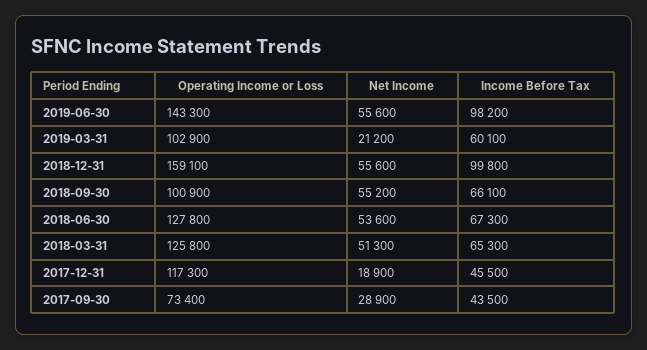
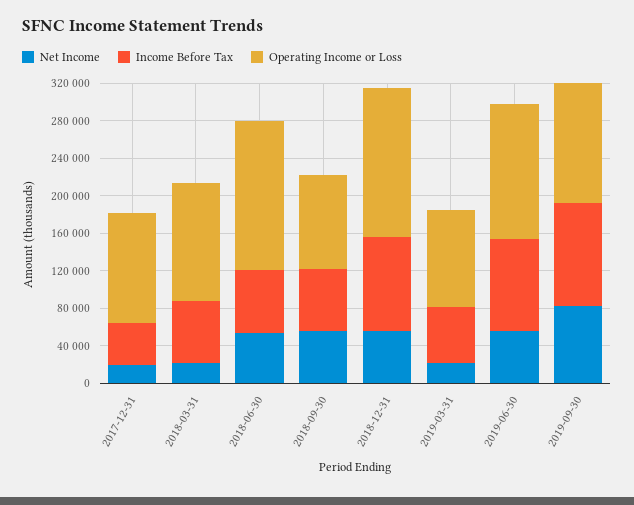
Operating Income or Loss, 2018-06-30: 127800 -> 160000
Net Income, 2018-03-31: 51300 -> 20000
Operating Income or Loss, 2017-09-30: 73400 -> none
Net Income, 2017-09-30: 28900 -> none
Income Before Tax, 2017-09-30: 43500 -> none
Net Income, 2019-09-30: none -> 80000
Income Before Tax, 2019-09-30: none -> 110000
Operating Income or Loss, 2019-09-30: none -> 130000

